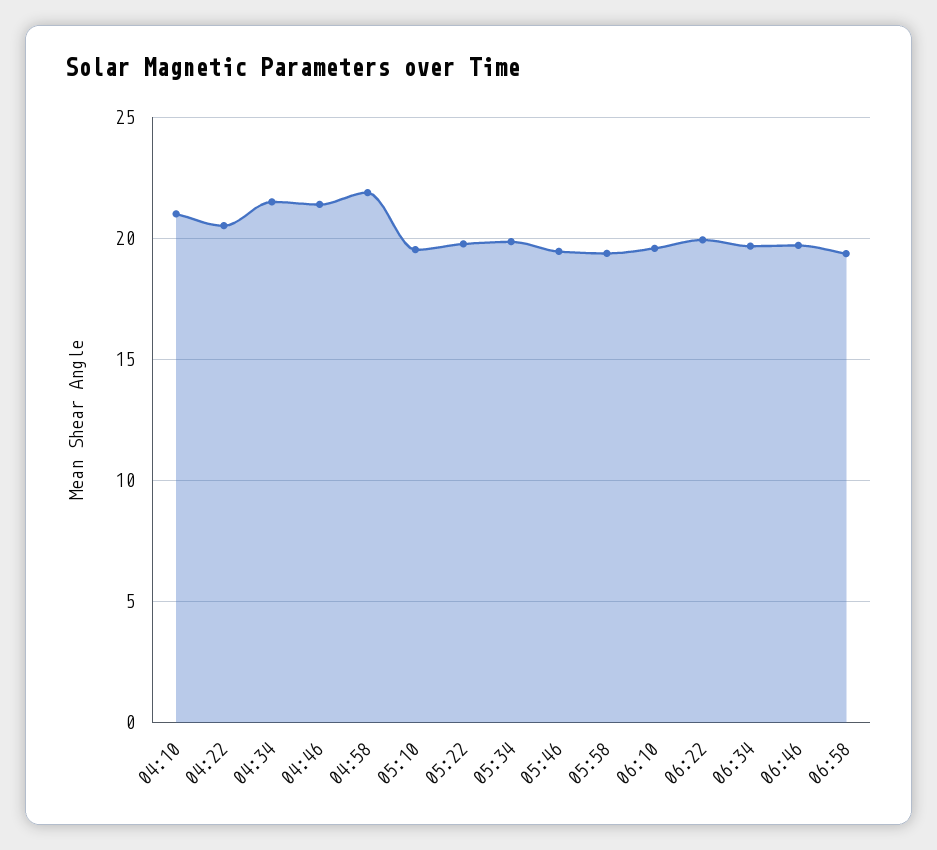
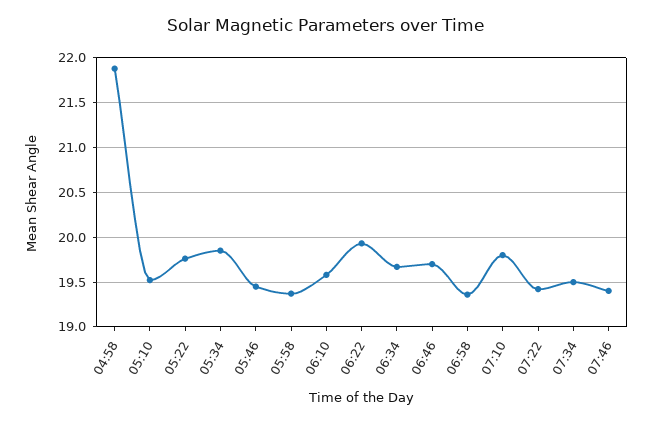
04:10: 21 -> none
04:22: 20.5 -> none
04:34: 21.5 -> none
04:46: 21.5 -> none
07:10: none -> 19.8
07:22: none -> 19.4
07:34: none -> 19.5
07:46: none -> 19.4

